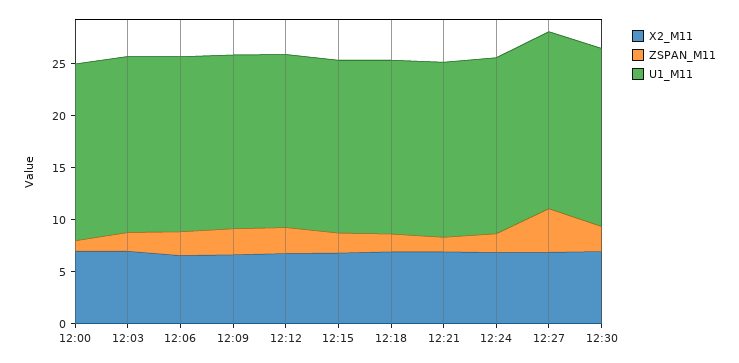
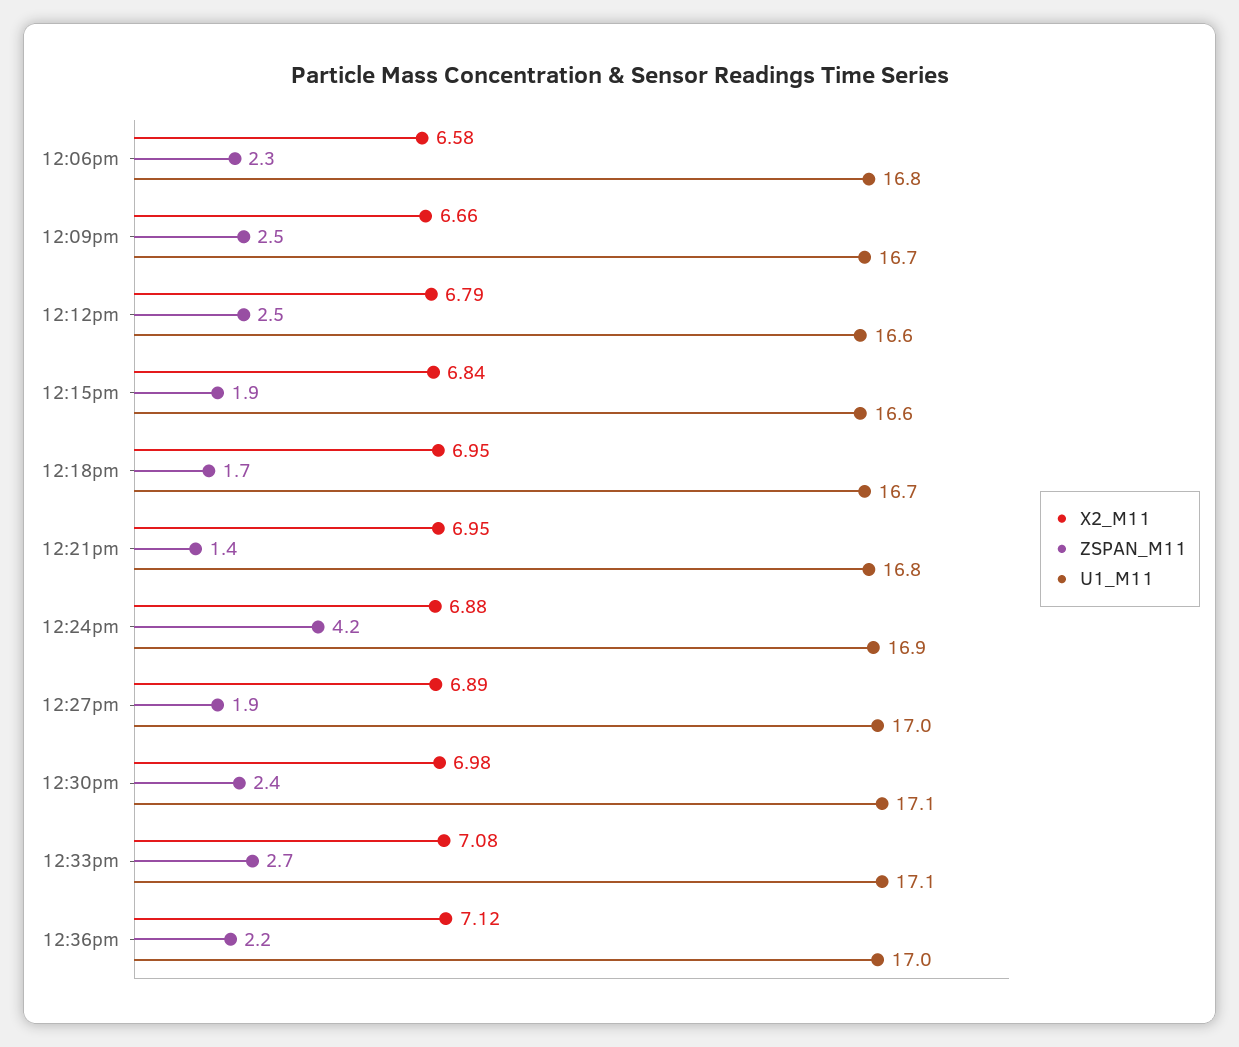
X2_M11, 12:00: 7 -> none
ZSPAN_M11, 12:00: 1 -> none
U1_M11, 12:00: 17 -> none
X2_M11, 12:03: 7 -> none
ZSPAN_M11, 12:03: 2 -> none
U1_M11, 12:03: 17 -> none
ZSPAN_M11, 12:24: 2 -> 4.2
ZSPAN_M11, 12:27: 4 -> 1.9
X2_M11, 12:33pm: none -> 7.08
ZSPAN_M11, 12:33pm: none -> 2.7
U1_M11, 12:33pm: none -> 17.1
X2_M11, 12:36pm: none -> 7.12
ZSPAN_M11, 12:36pm: none -> 2.2
U1_M11, 12:36pm: none -> 17

